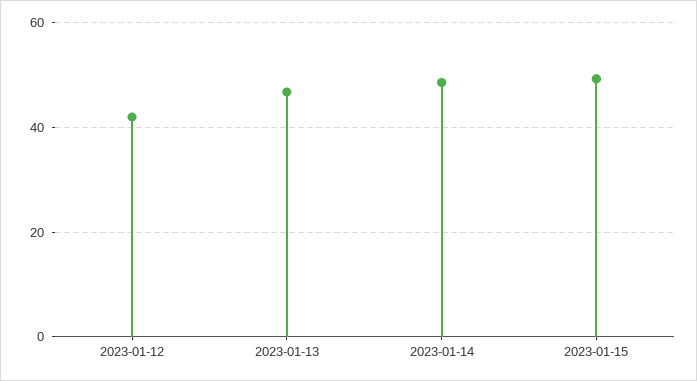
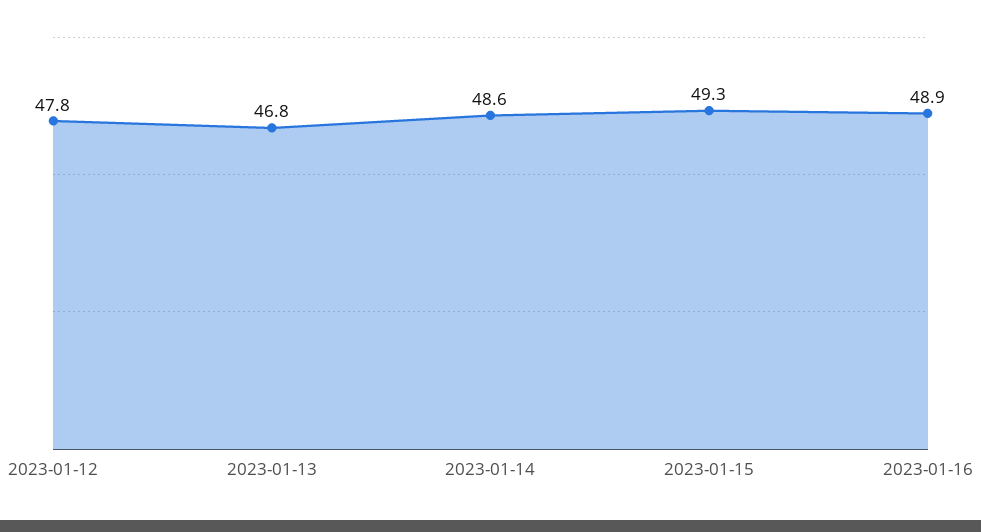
2023-01-12: 42 -> 47.8
2023-01-16: none -> 48.9

